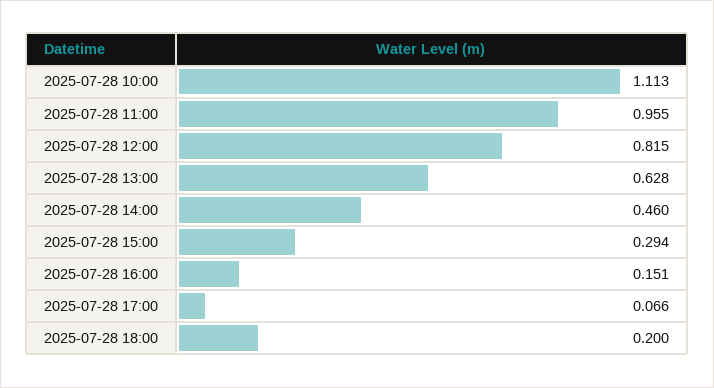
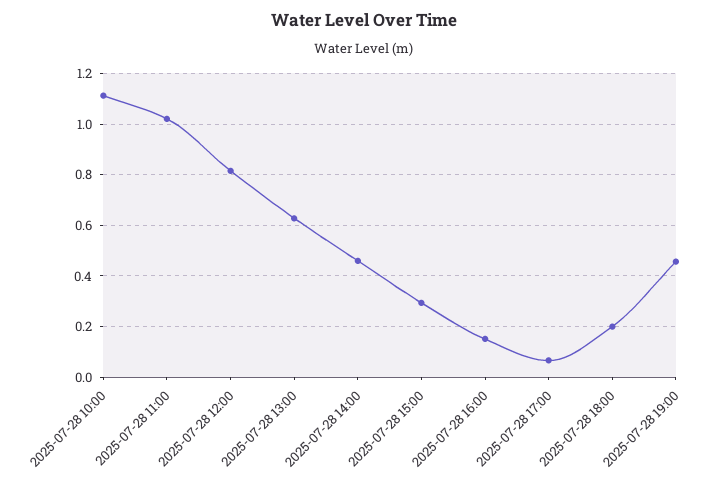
2025-07-28 11:00: 0.955 -> 1.025
2025-07-28 19:00: none -> 0.45

